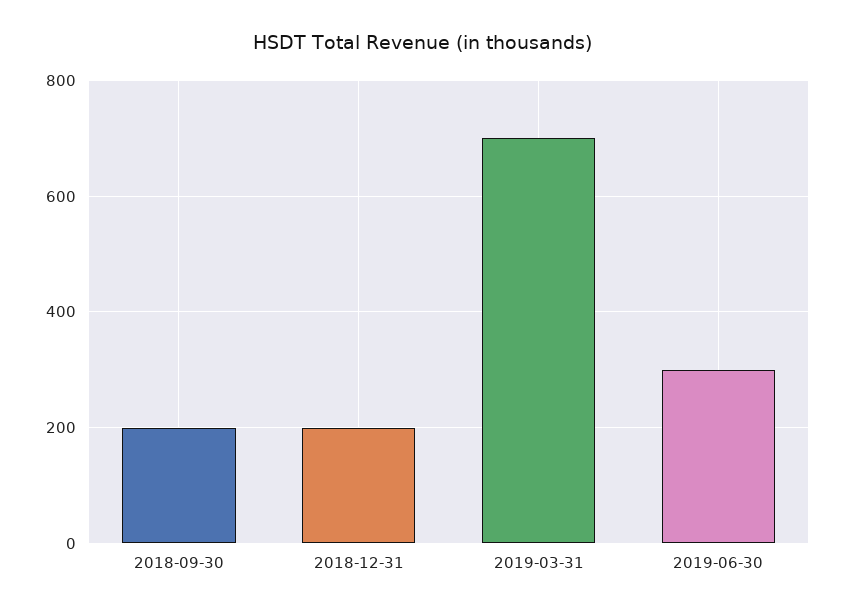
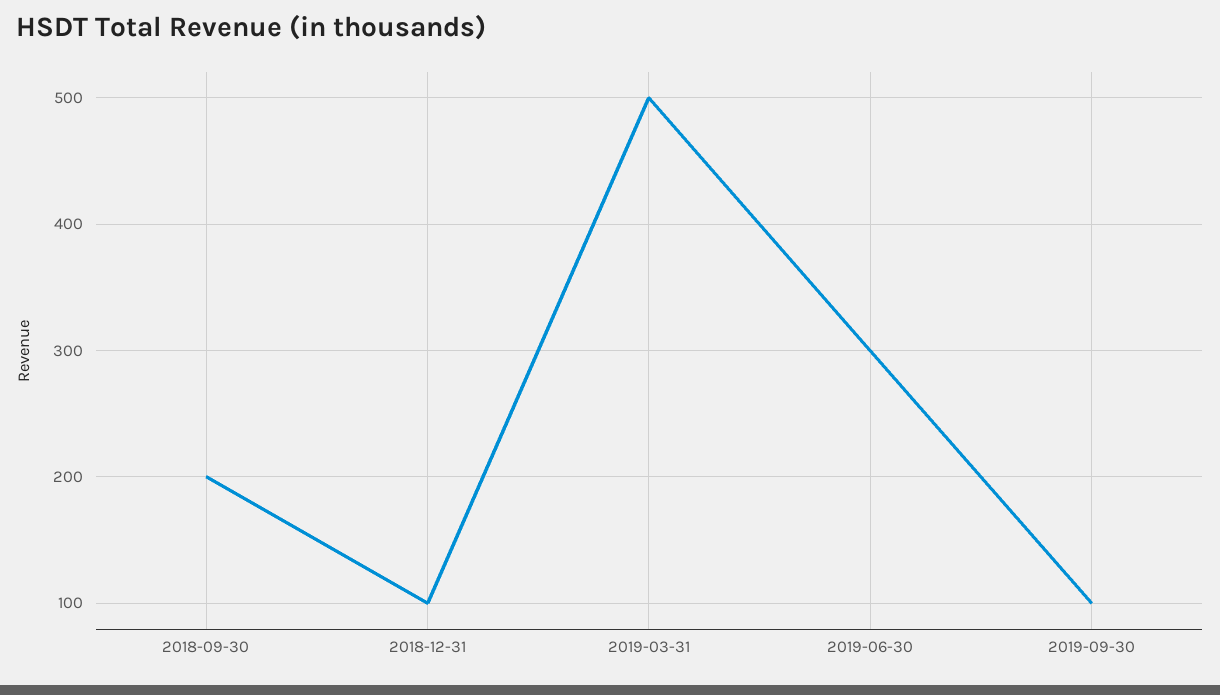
2018-12-31: 200 -> 100
2019-03-31: 700 -> 500
2019-09-30: none -> 100

